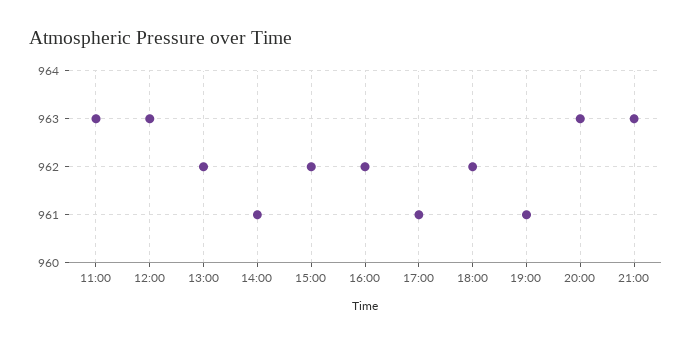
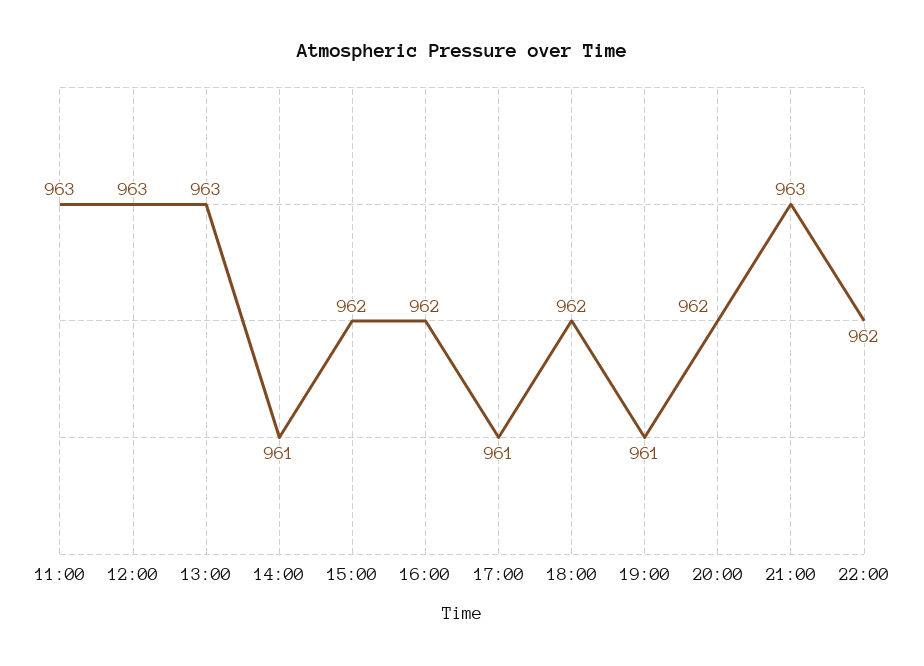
13:00: 962 -> 963
20:00: 963 -> 962
22:00: none -> 962

